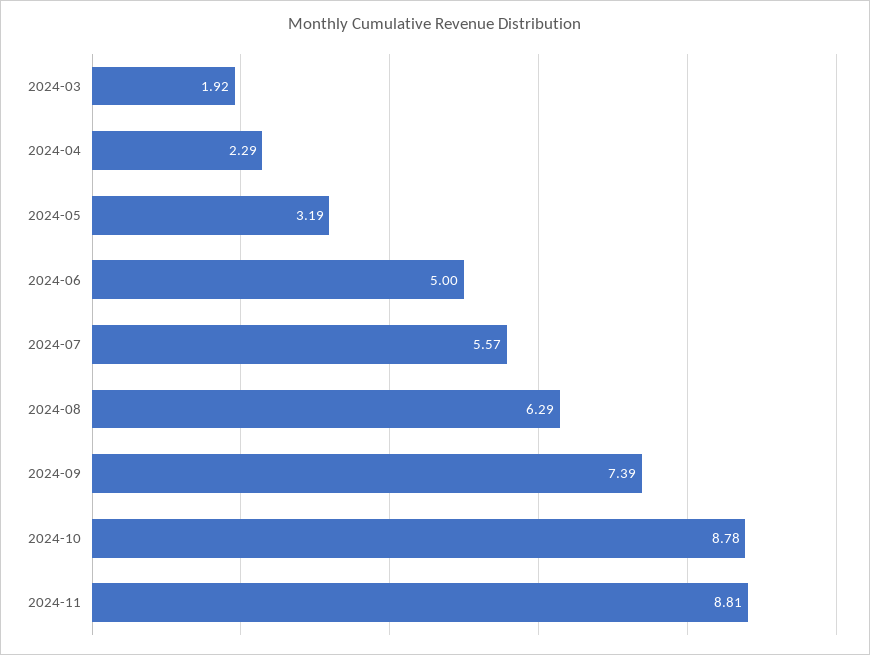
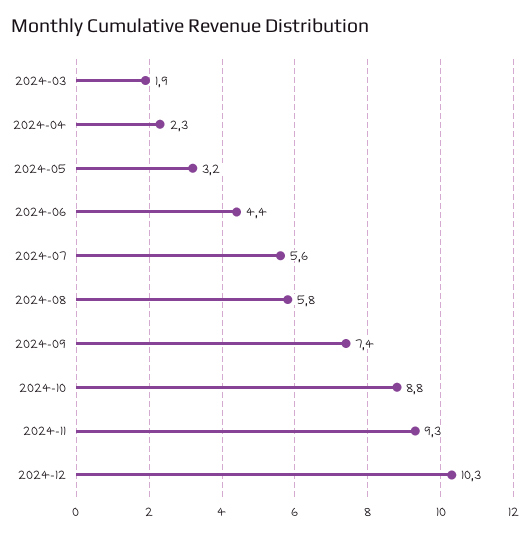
2024-06: 5 -> 4.4
2024-08: 6.29 -> 5.8
2024-11: 8.81 -> 9.3
2024-12: none -> 10.3

